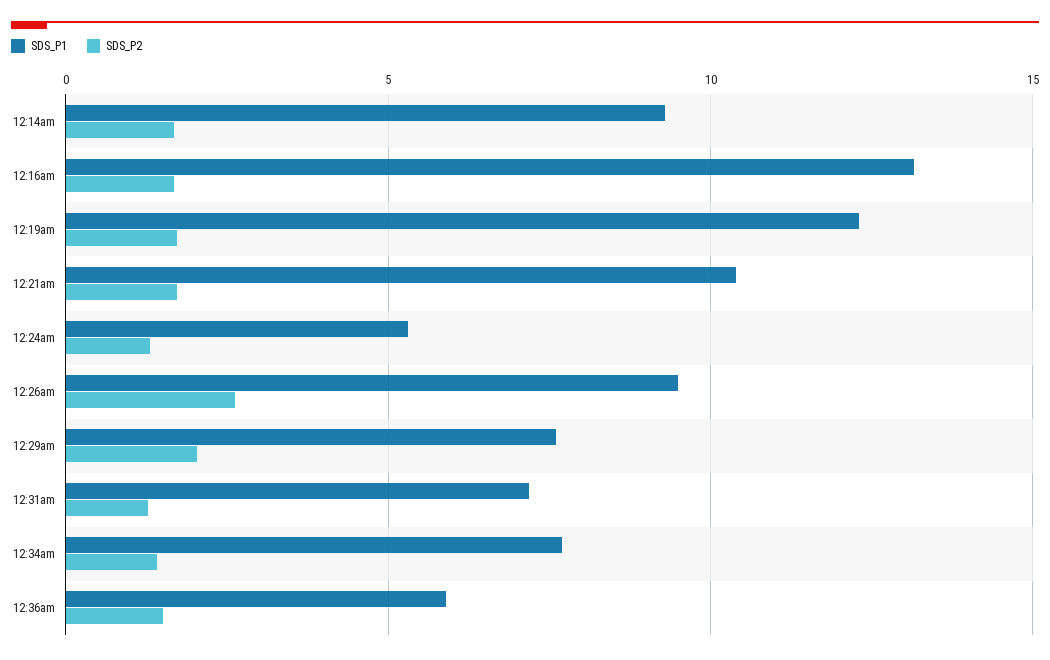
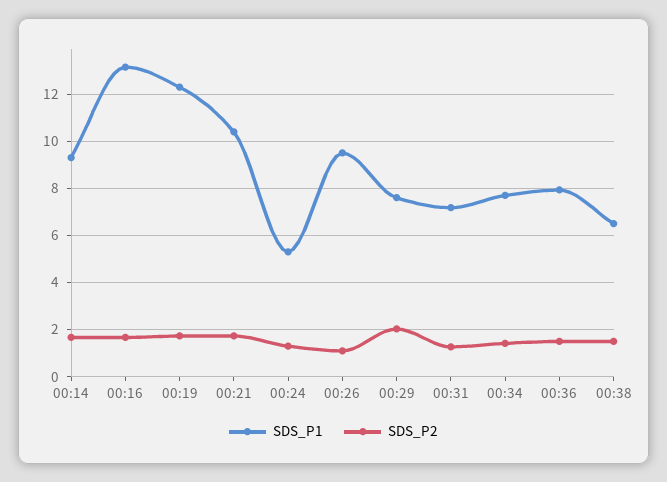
SDS_P2, 12:26am: 2.5 -> 1
SDS_P1, 12:36am: 6 -> 8
SDS_P1, 00:38: none -> 6.5
SDS_P2, 00:38: none -> 1.5

